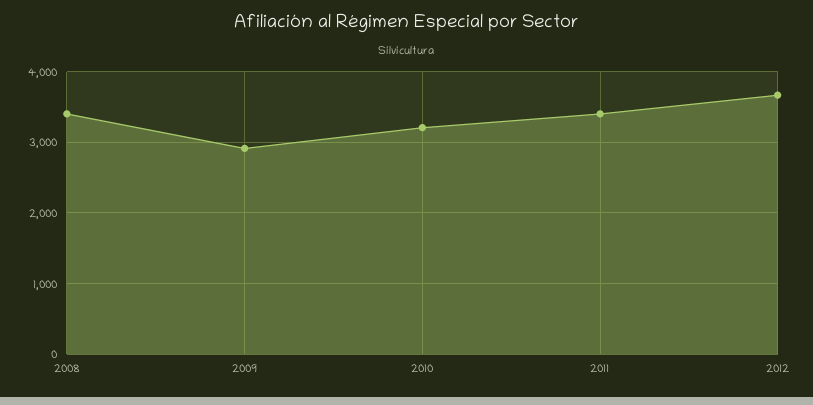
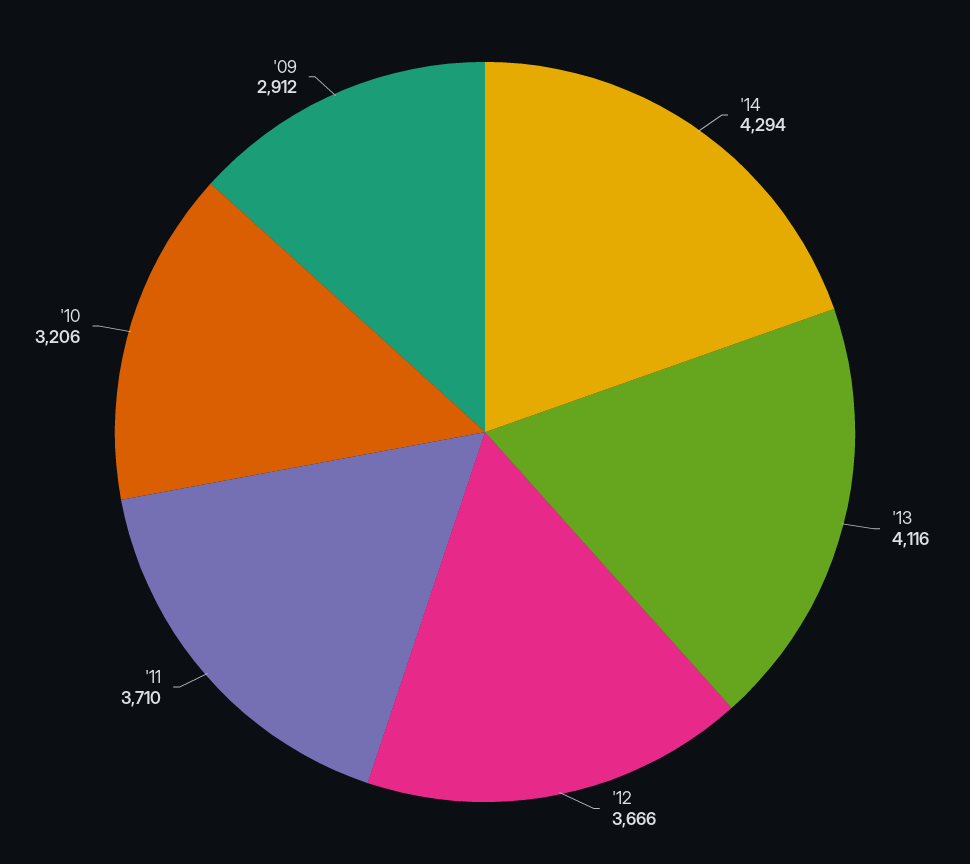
2008: 3400 -> none
2011: 3400 -> 3710
'14: none -> 4294
'13: none -> 4116

